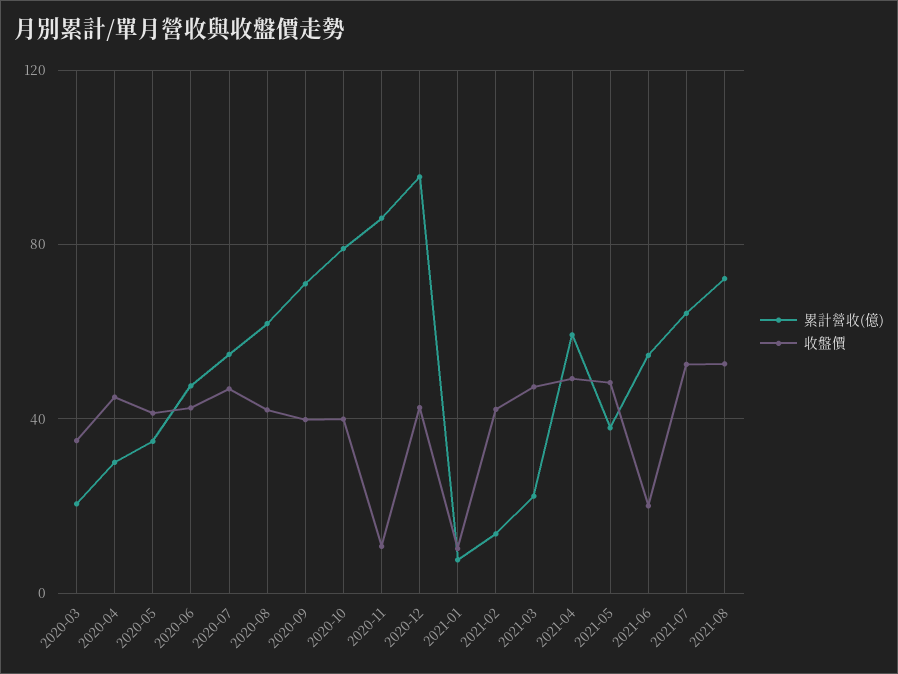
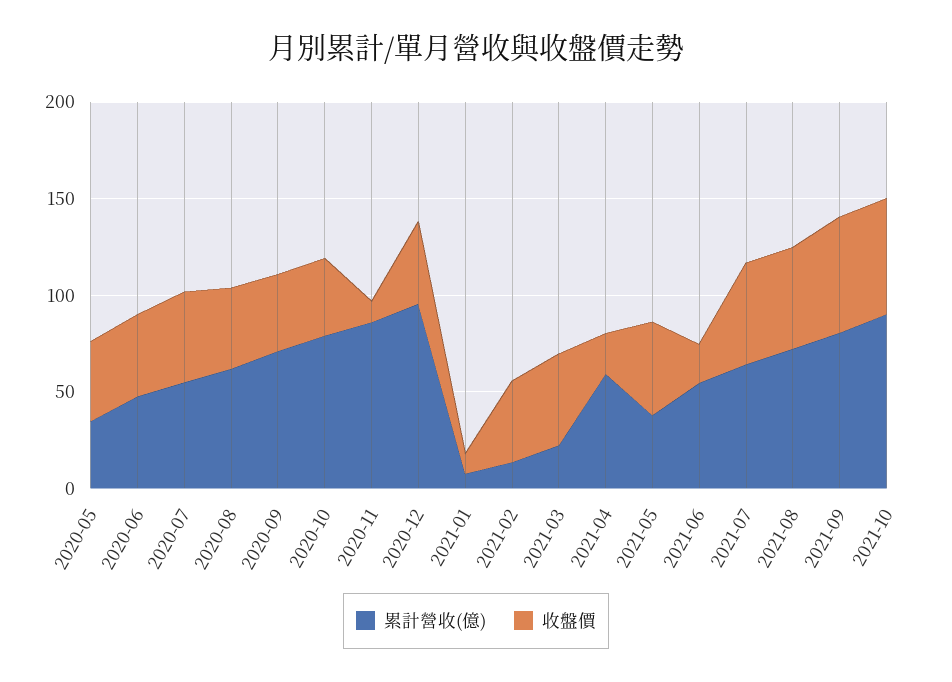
累計營收(億), 2020-03: 20 -> none
收盤價, 2020-03: 35 -> none
累計營收(億), 2020-04: 30 -> none
收盤價, 2020-04: 45 -> none
收盤價, 2021-04: 50 -> 20
累計營收(億), 2021-09: none -> 80
收盤價, 2021-09: none -> 60
累計營收(億), 2021-10: none -> 90
收盤價, 2021-10: none -> 60

